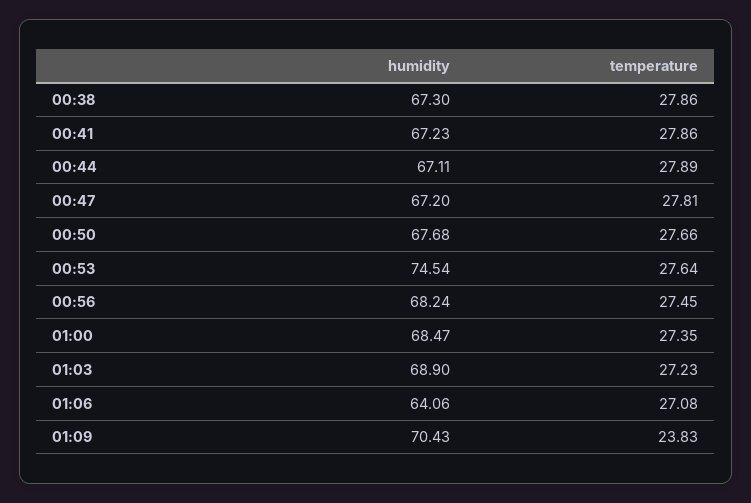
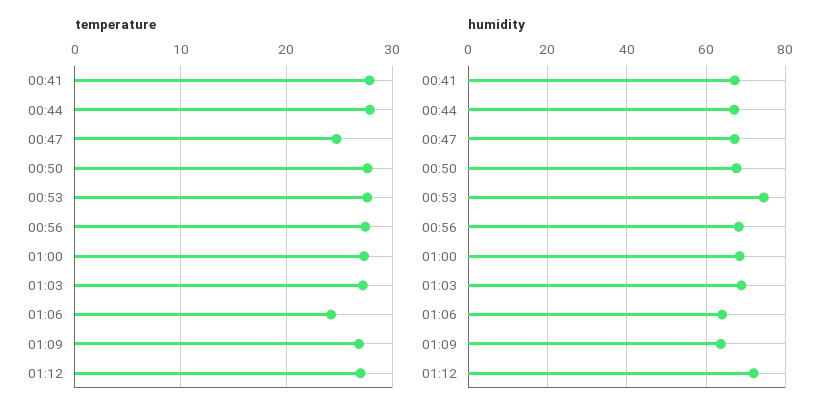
humidity, 00:38: 67.3 -> none
temperature, 00:38: 27.86 -> none
temperature, 00:47: 27.81 -> 25
temperature, 01:06: 27.08 -> 24
humidity, 01:09: 70.43 -> 64
temperature, 01:09: 23.83 -> 27
temperature, 01:12: none -> 27
humidity, 01:12: none -> 72

